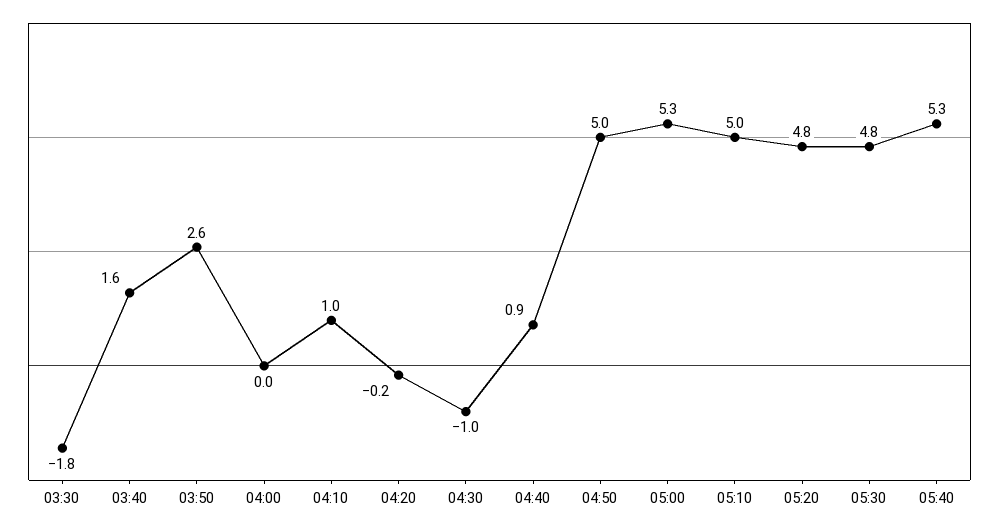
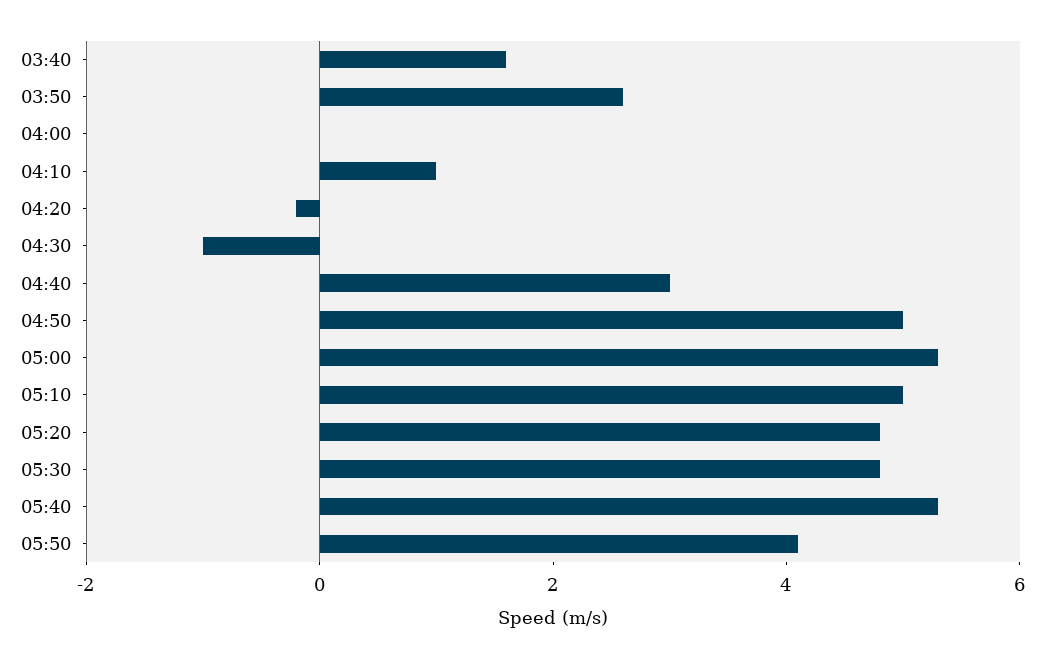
03:30: -1.8 -> none
04:40: 0.9 -> 3
05:50: none -> 4

